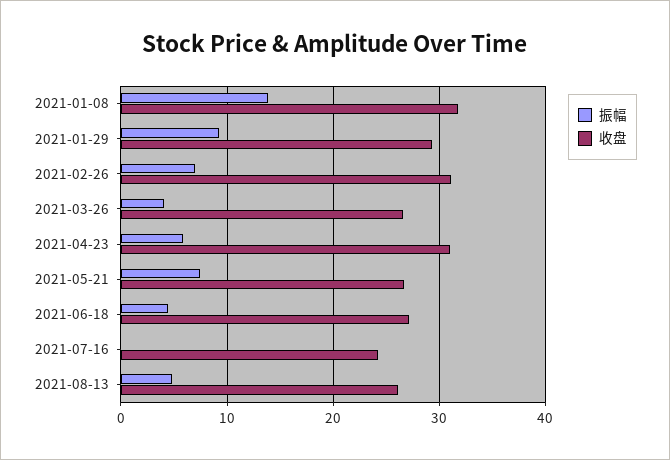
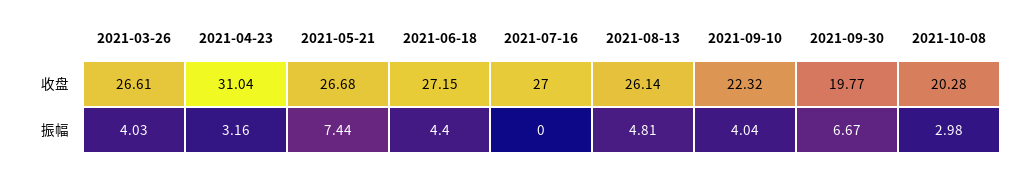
振幅, 2021-01-08: 14 -> none
收盘, 2021-01-08: 32 -> none
振幅, 2021-01-29: 9 -> none
收盘, 2021-01-29: 29 -> none
振幅, 2021-02-26: 7 -> none
收盘, 2021-02-26: 31 -> none
振幅, 2021-04-23: 6 -> 3.16
收盘, 2021-07-16: 24 -> 27
收盘, 2021-09-10: none -> 22.32
收盘, 2021-09-30: none -> 19.77
收盘, 2021-10-08: none -> 20.28
振幅, 2021-09-10: none -> 4.04
振幅, 2021-09-30: none -> 6.67
振幅, 2021-10-08: none -> 2.98

